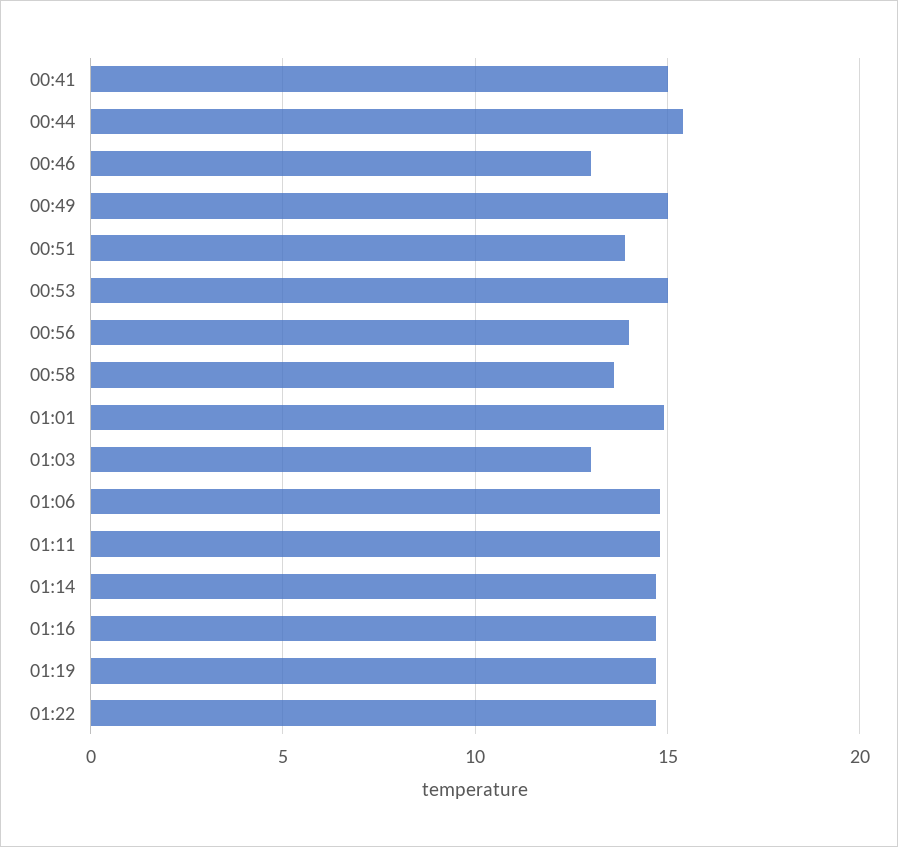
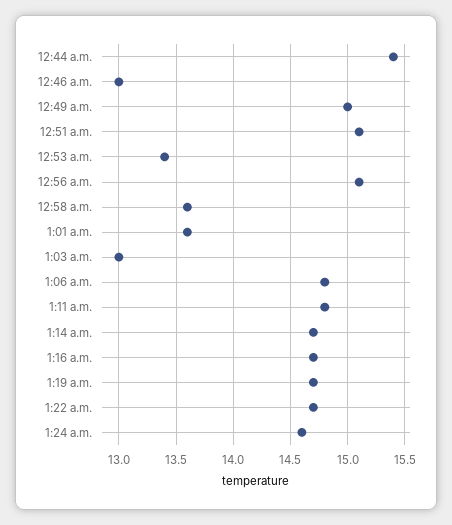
00:41: 15 -> none
00:51: 14 -> 15.1
00:53: 15 -> 13.4
00:56: 14 -> 15.1
01:01: 15 -> 13.6
1:24 a.m.: none -> 14.6

